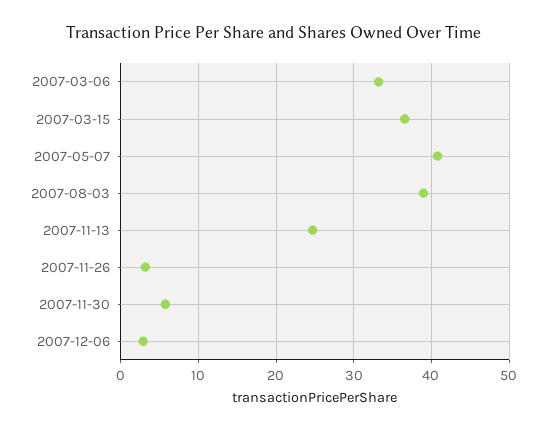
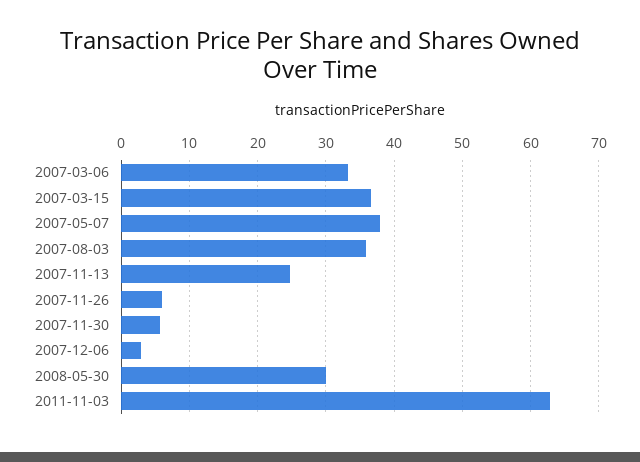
2007-05-07: 41 -> 38
2007-08-03: 39 -> 36
2007-11-26: 3 -> 6
2008-05-30: none -> 30
2011-11-03: none -> 63

